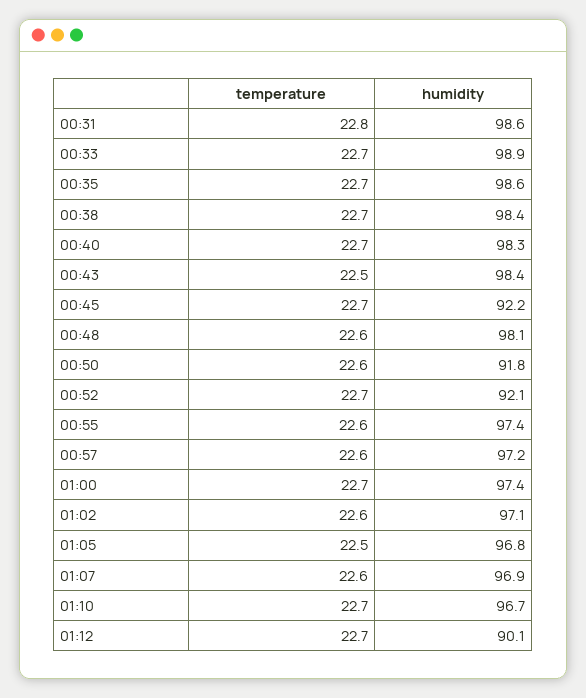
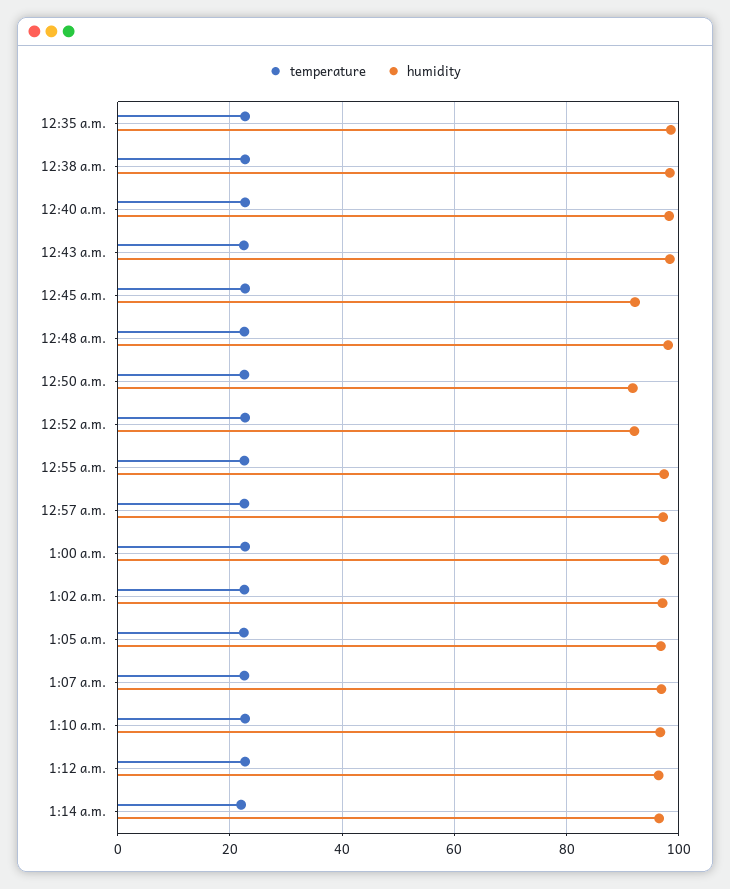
temperature, 00:31: 22.8 -> none
humidity, 00:31: 98.6 -> none
temperature, 00:33: 22.7 -> none
humidity, 00:33: 98.9 -> none
humidity, 01:12: 90.1 -> 96
temperature, 1:14 a.m.: none -> 22
humidity, 1:14 a.m.: none -> 96

